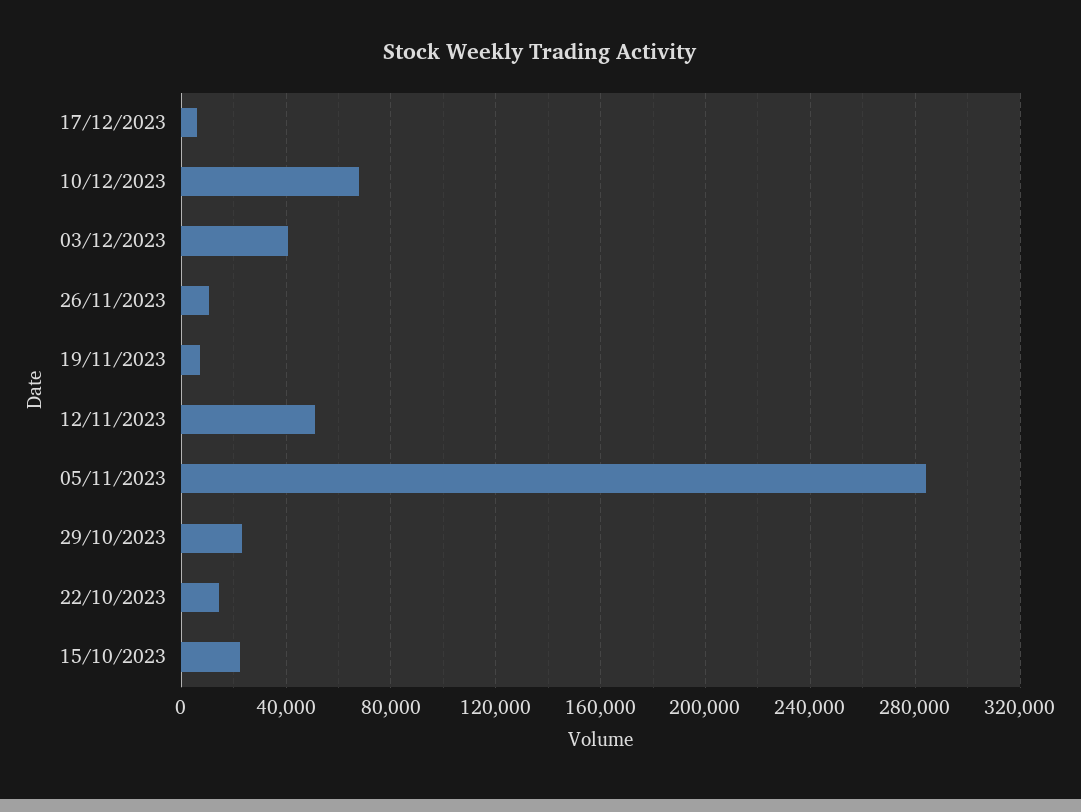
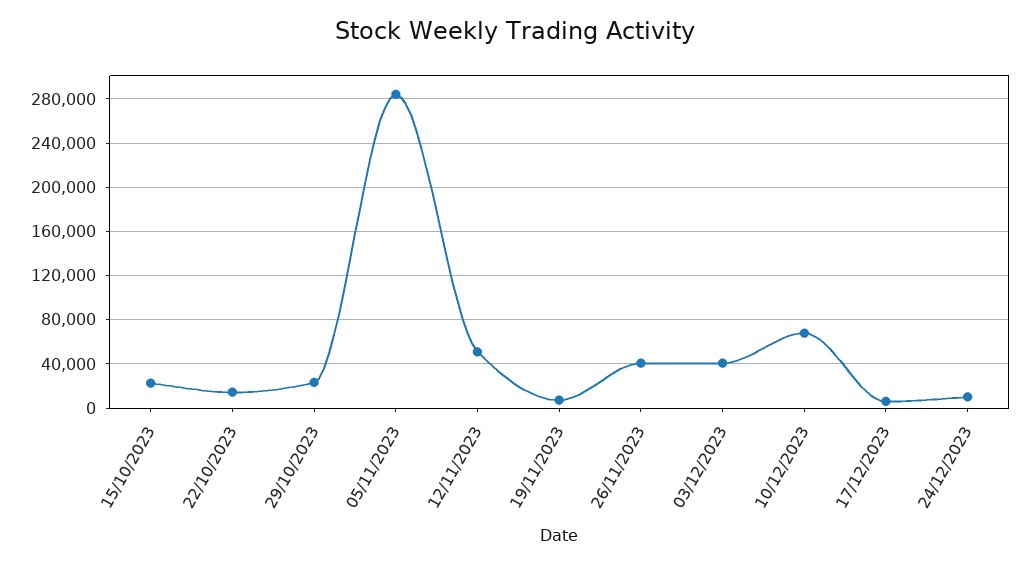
26/11/2023: 10000 -> 40000
24/12/2023: none -> 10000

